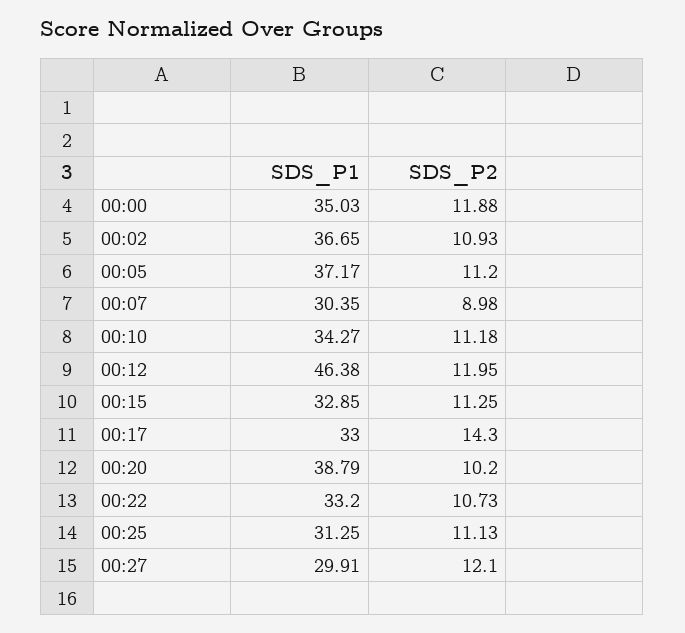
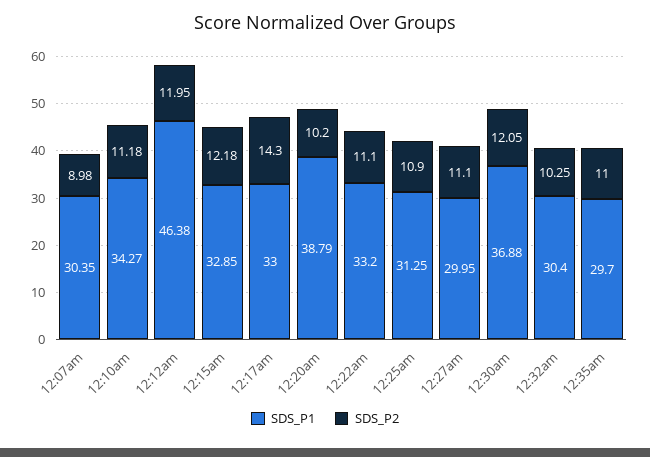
SDS_P1, 00:00: 35.03 -> none
SDS_P2, 00:00: 11.88 -> none
SDS_P1, 00:02: 36.65 -> none
SDS_P2, 00:02: 10.93 -> none
SDS_P1, 00:05: 37.17 -> none
SDS_P2, 00:05: 11.2 -> none
SDS_P2, 00:15: 11.25 -> 12.18
SDS_P2, 00:22: 10.73 -> 11.1
SDS_P2, 00:25: 11.13 -> 10.9
SDS_P1, 00:27: 29.91 -> 29.95
SDS_P2, 00:27: 12.1 -> 11.1
SDS_P1, 12:30am: none -> 36.88
SDS_P2, 12:30am: none -> 12.05
SDS_P1, 12:32am: none -> 30.4
SDS_P2, 12:32am: none -> 10.25
SDS_P1, 12:35am: none -> 29.7
SDS_P2, 12:35am: none -> 11

